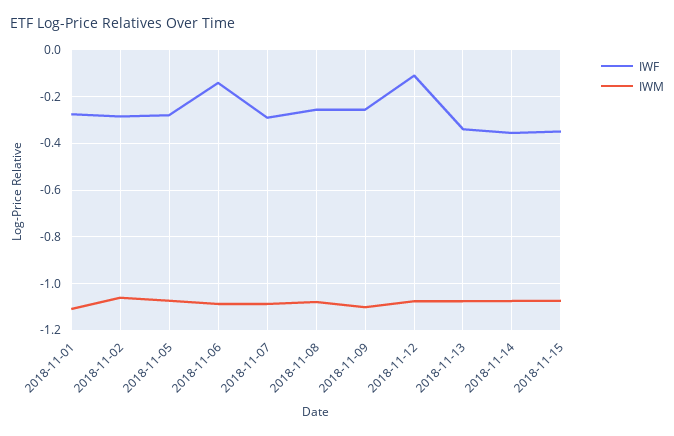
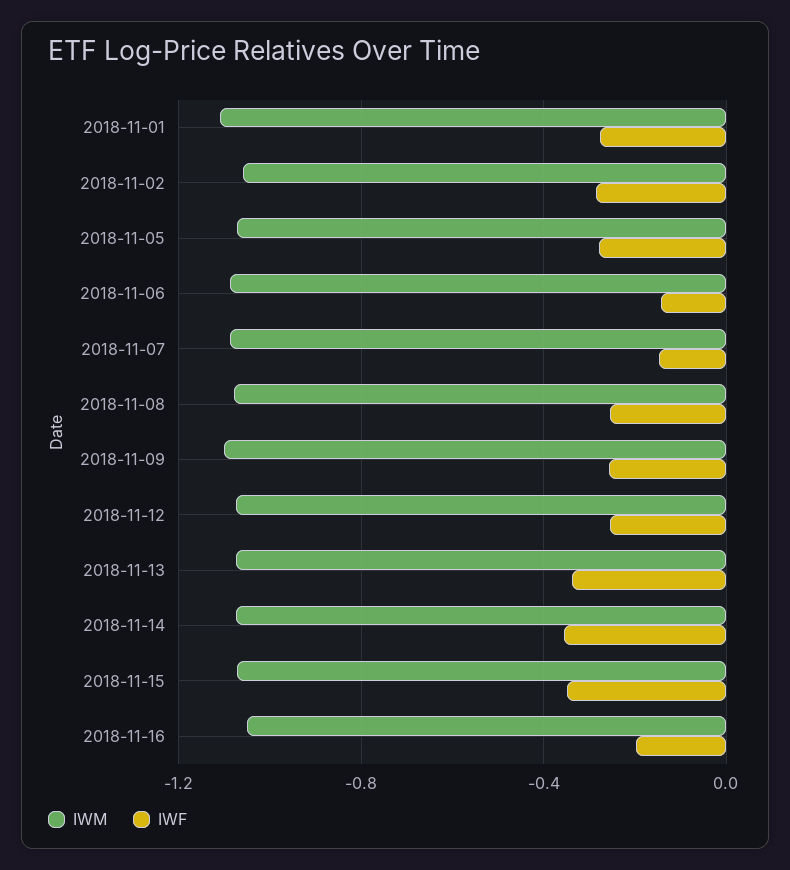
IWF, 2018-11-07: -0.3 -> -0.15
IWF, 2018-11-12: -0.1 -> -0.25
IWM, 2018-11-16: none -> -1.05
IWF, 2018-11-16: none -> -0.2

